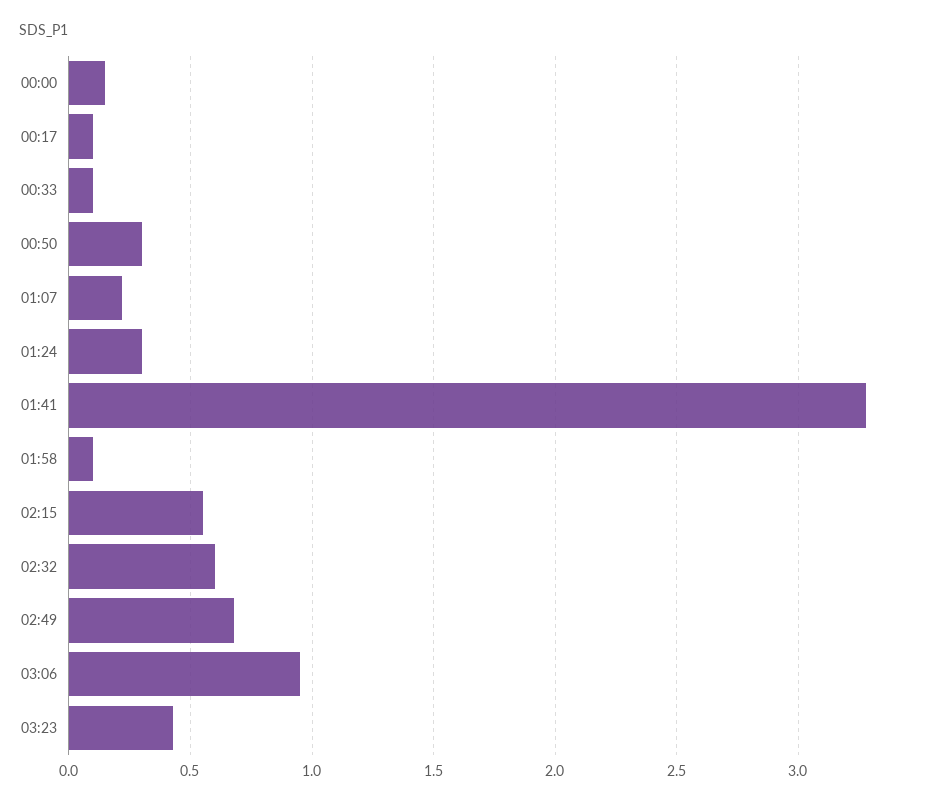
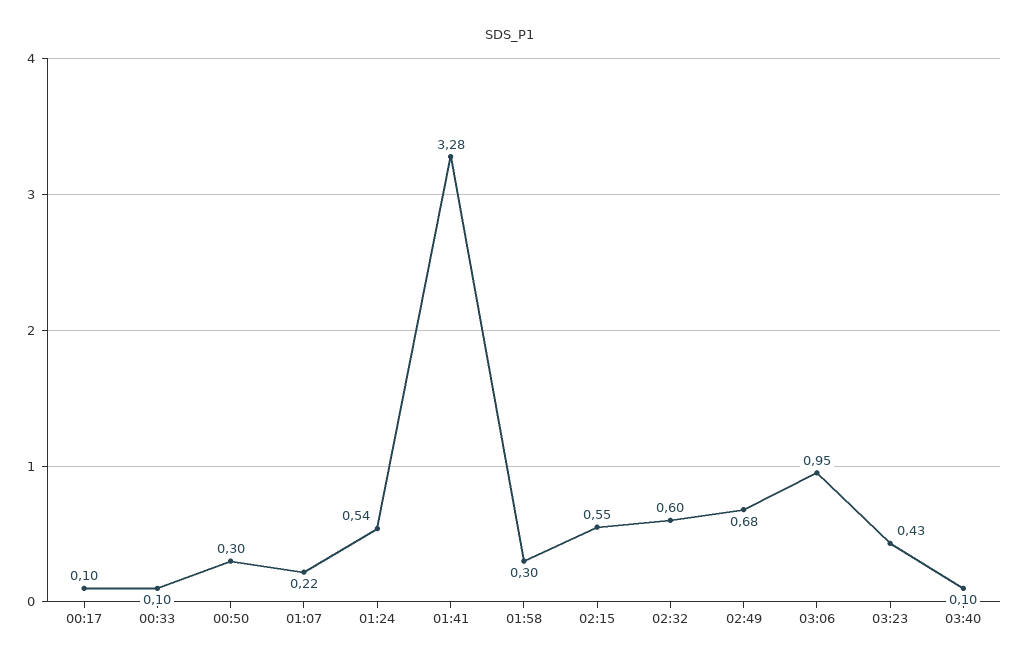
00:00: 0.15 -> none
01:24: 0.3 -> 0.54
01:58: 0.1 -> 0.3
03:40: none -> 0.1

